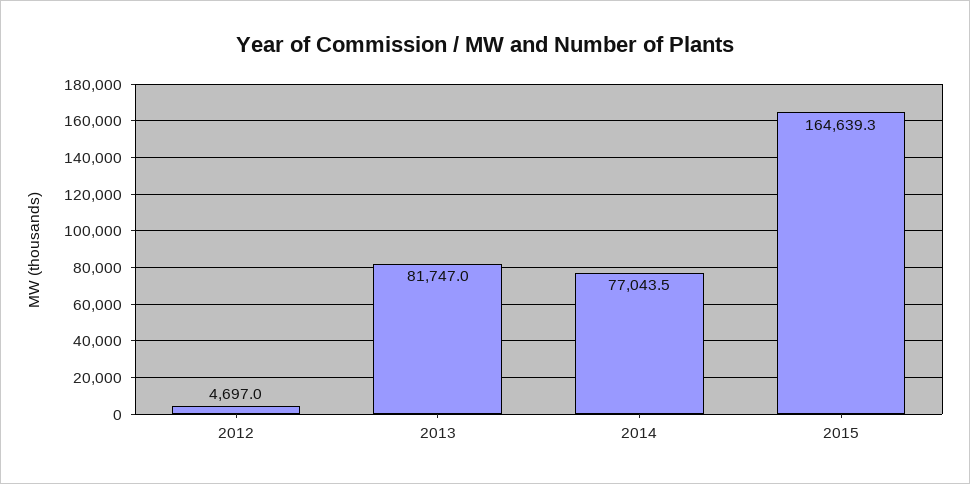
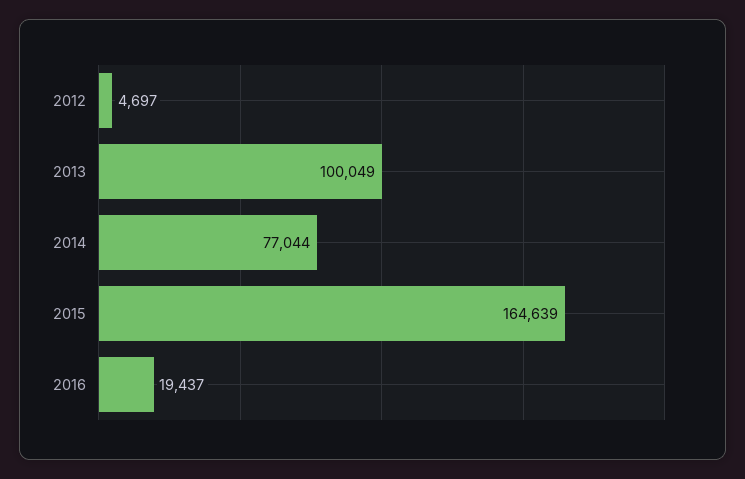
2013: 81747 -> 100049
2016: none -> 19437

